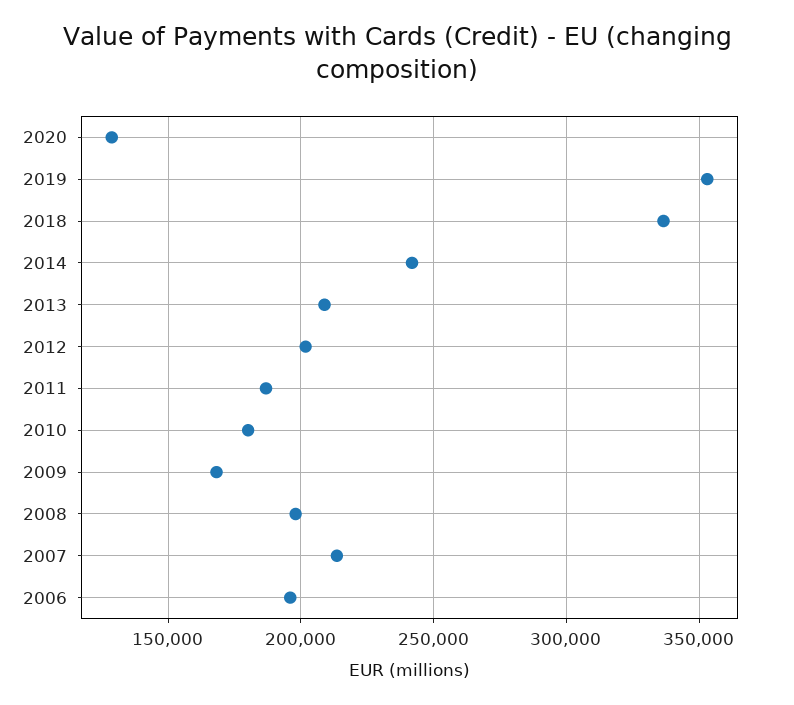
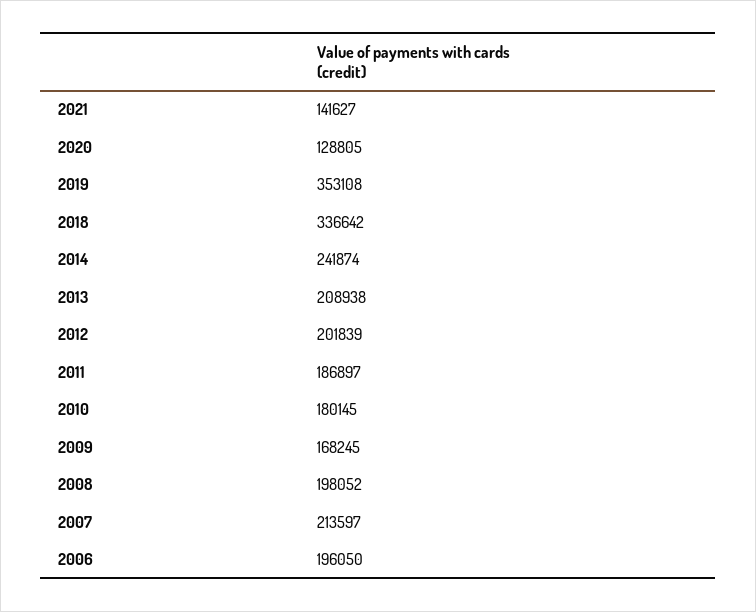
2021: none -> 141627

